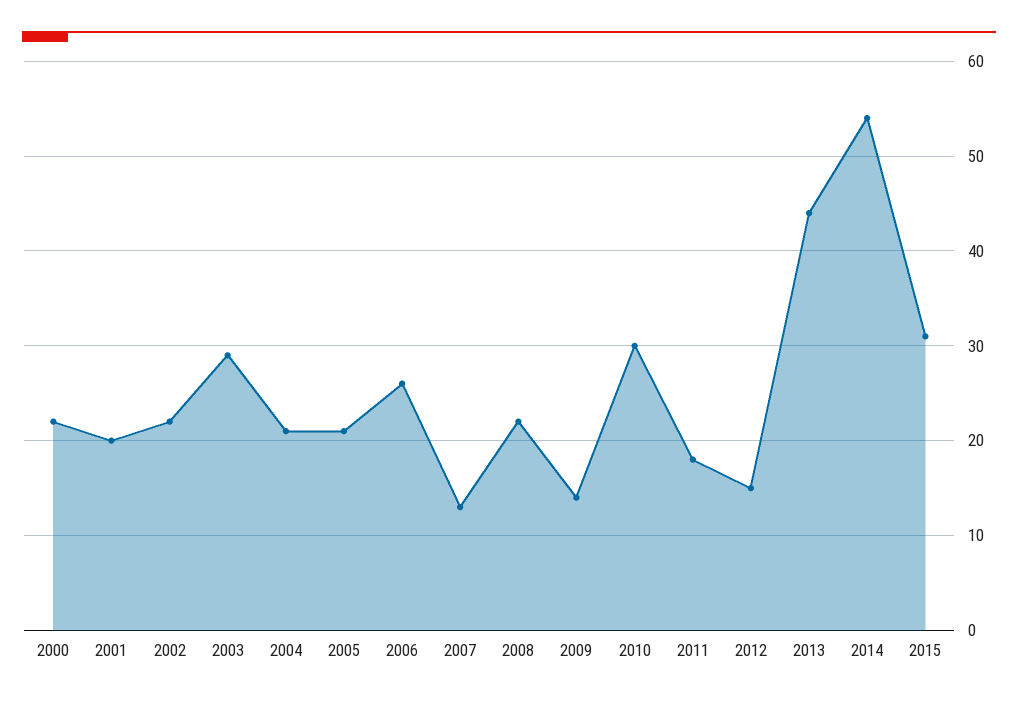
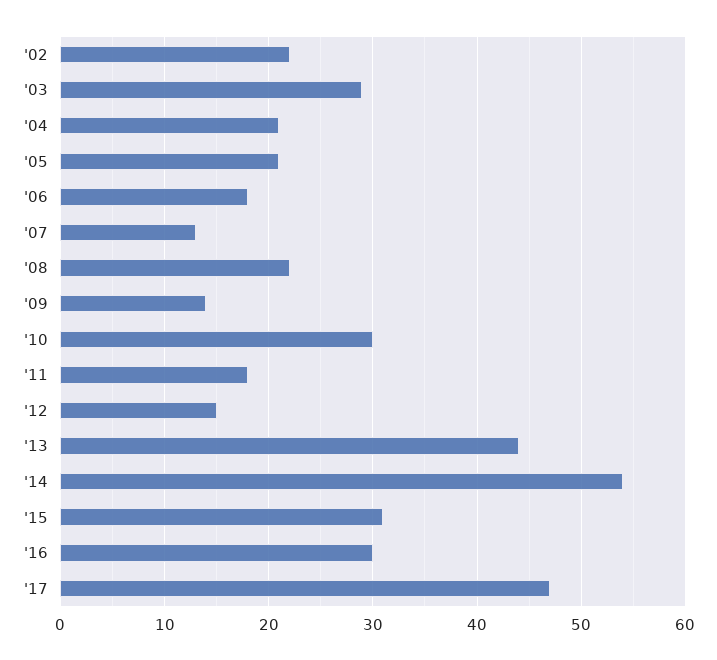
2000: 22 -> none
2001: 20 -> none
2006: 26 -> 18
'16: none -> 30
'17: none -> 47

